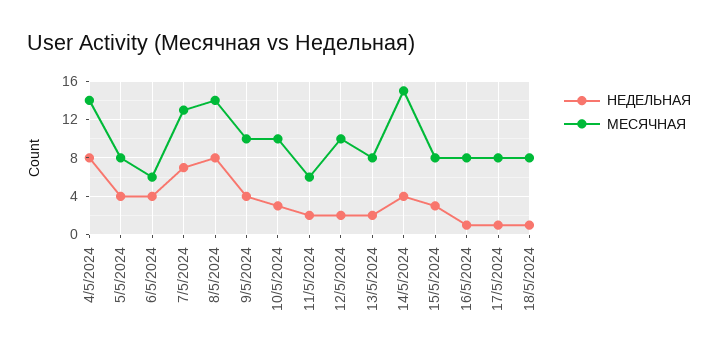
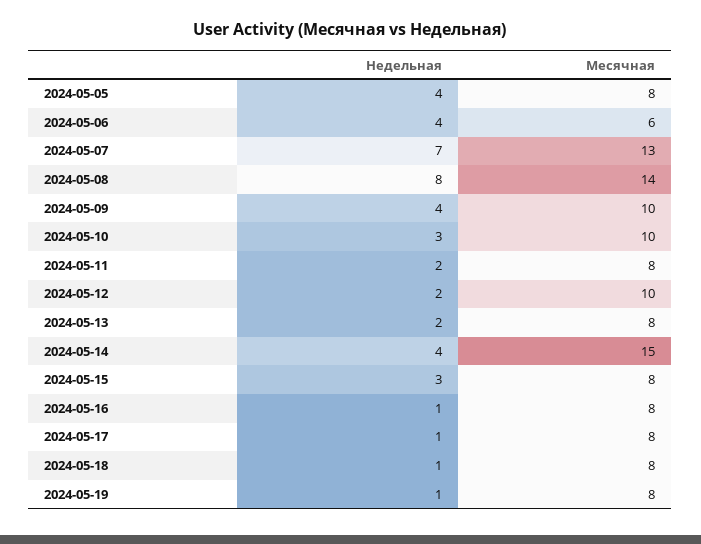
НЕДЕЛЬНАЯ, 4/5/2024: 8 -> none
МЕСЯЧНАЯ, 4/5/2024: 14 -> none
МЕСЯЧНАЯ, 11/5/2024: 6 -> 8
НЕДЕЛЬНАЯ, 2024-05-19: none -> 1
МЕСЯЧНАЯ, 2024-05-19: none -> 8

